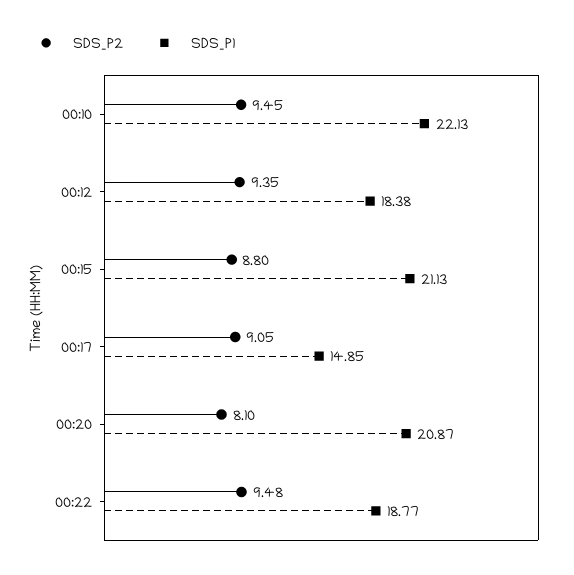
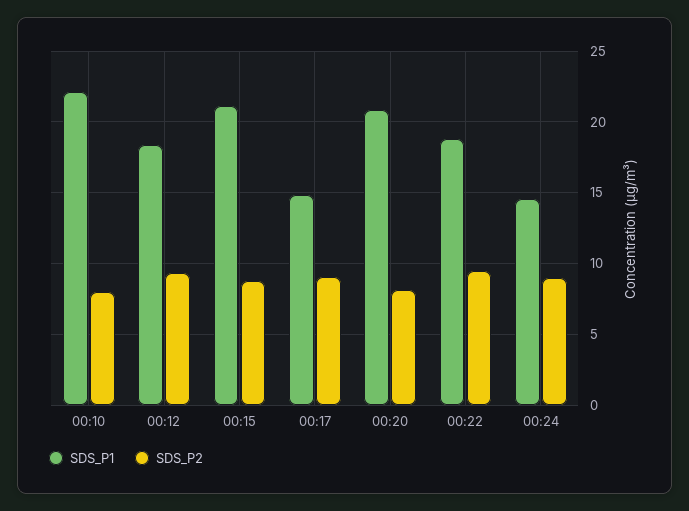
SDS_P2, 00:10: 9.45 -> 8
SDS_P1, 00:24: none -> 14.5
SDS_P2, 00:24: none -> 9

